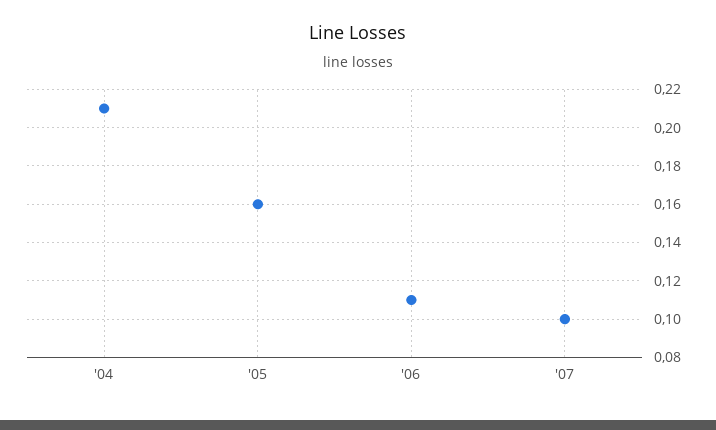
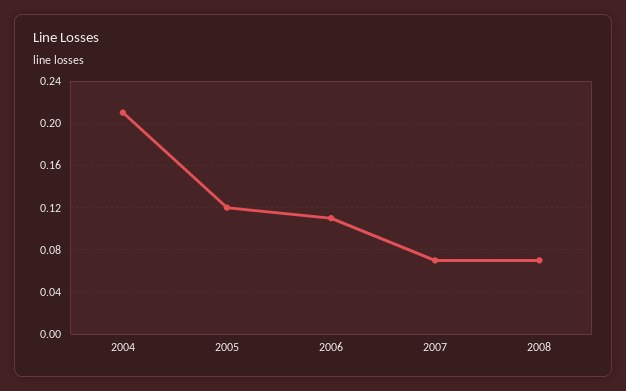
'05: 0.16 -> 0.12
'07: 0.1 -> 0.07
2008: none -> 0.07

